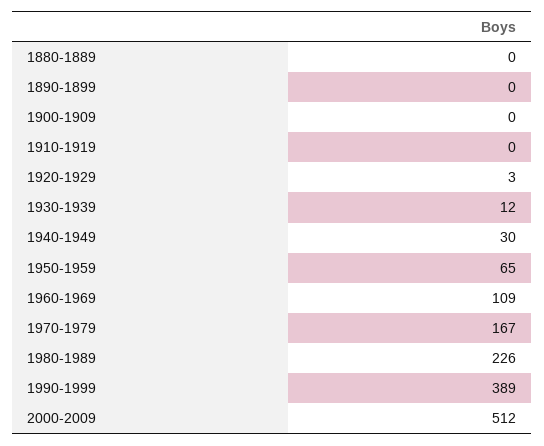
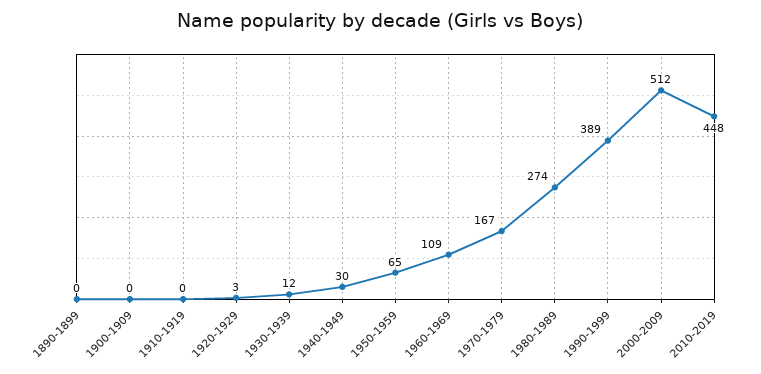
1880-1889: 0 -> none
1980-1989: 226 -> 274
2010-2019: none -> 448

